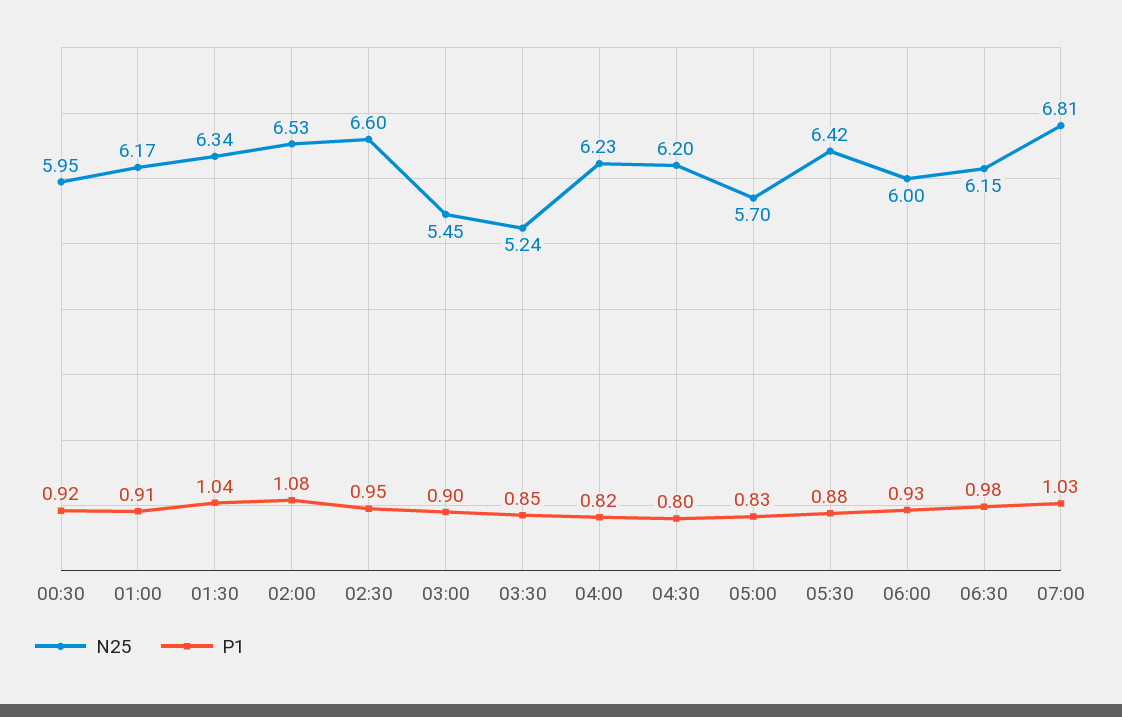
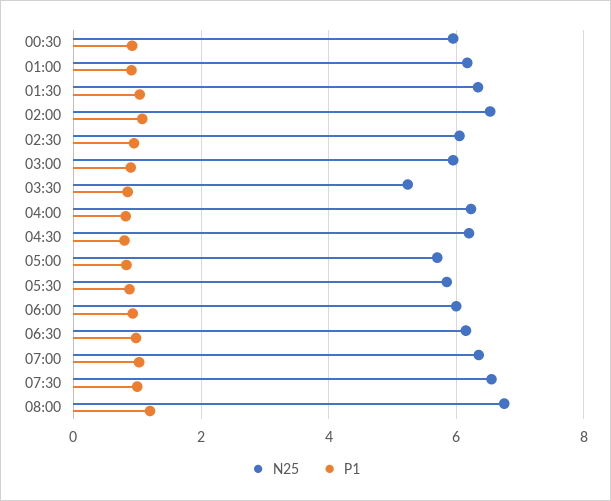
N25, 02:30: 6.6 -> 6
N25, 03:00: 5.45 -> 6
N25, 05:30: 6.42 -> 5.8
N25, 07:00: 6.81 -> 6.4
N25, 07:30: none -> 6.6
P1, 07:30: none -> 1
N25, 08:00: none -> 6.8
P1, 08:00: none -> 1.2

